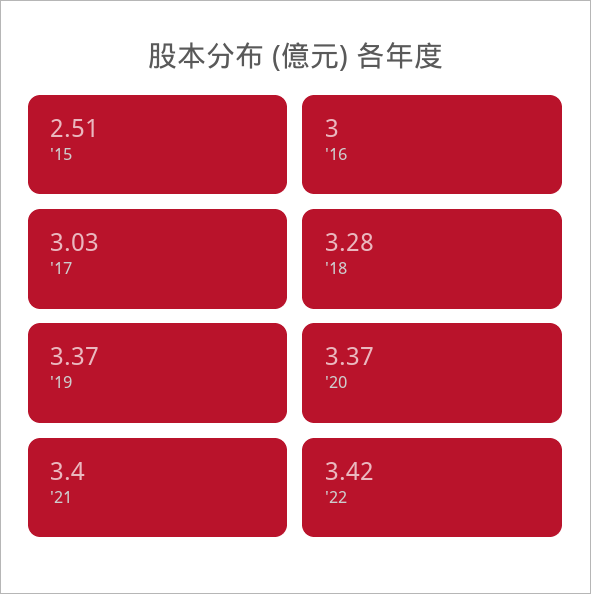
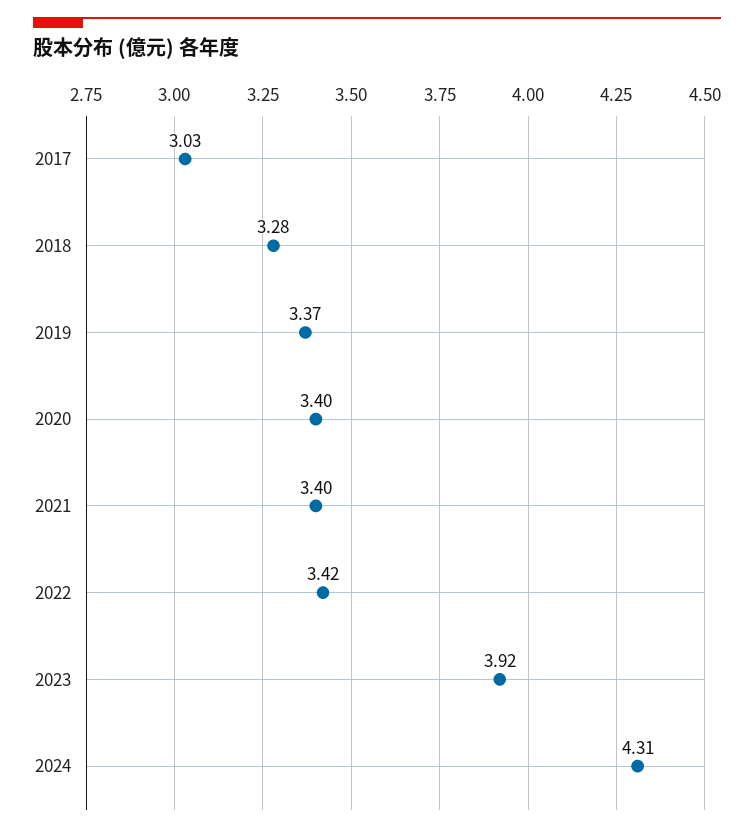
'15: 2.51 -> none
'16: 3 -> none
'20: 3.37 -> 3.4
2023: none -> 3.92
2024: none -> 4.31

